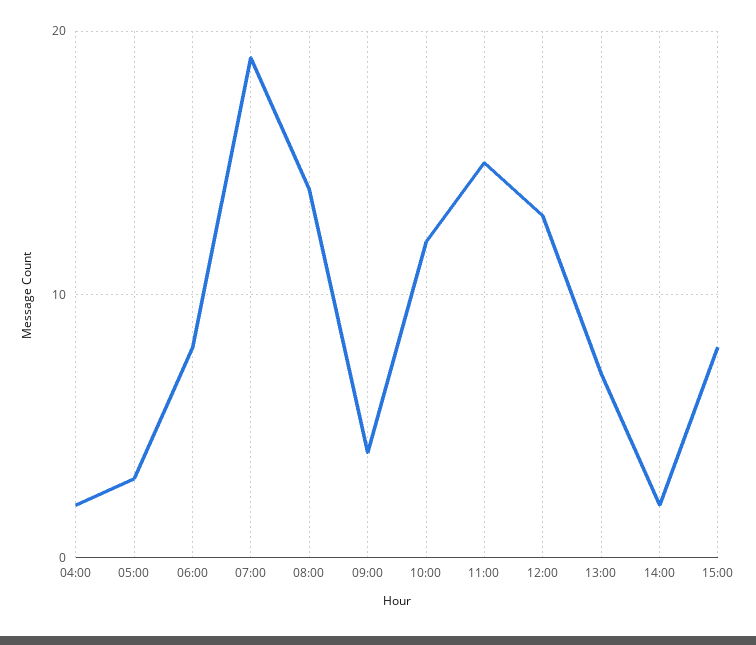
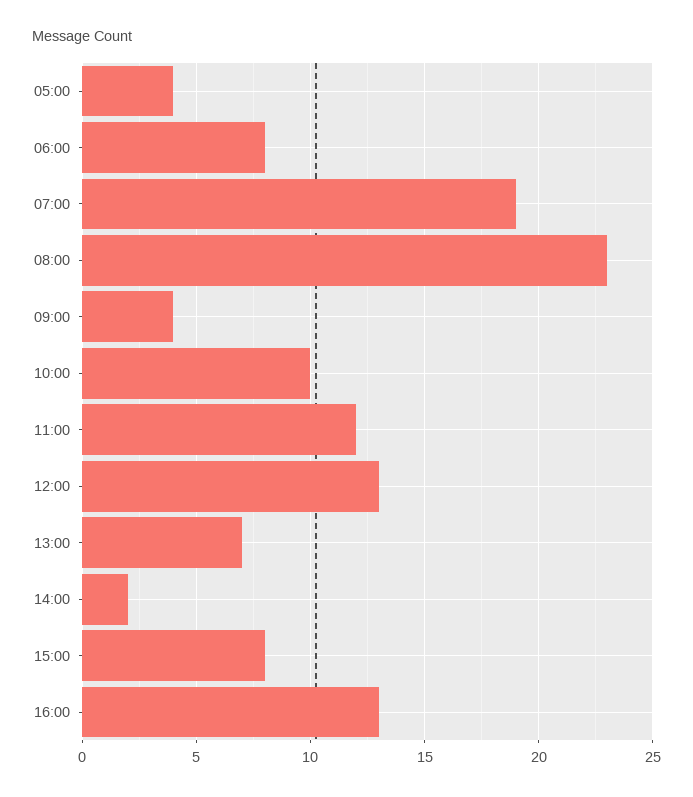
04:00: 2 -> none
05:00: 3 -> 4
08:00: 14 -> 23
10:00: 12 -> 10
11:00: 15 -> 12
16:00: none -> 13

